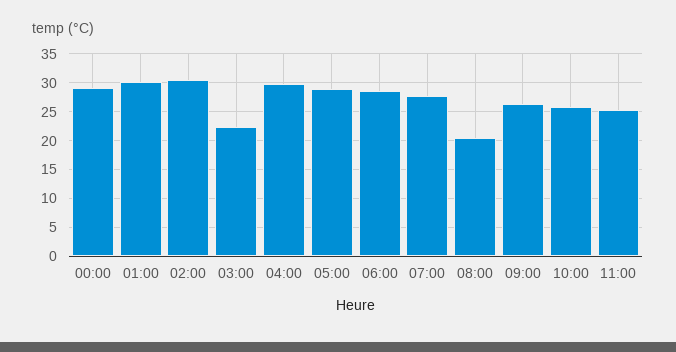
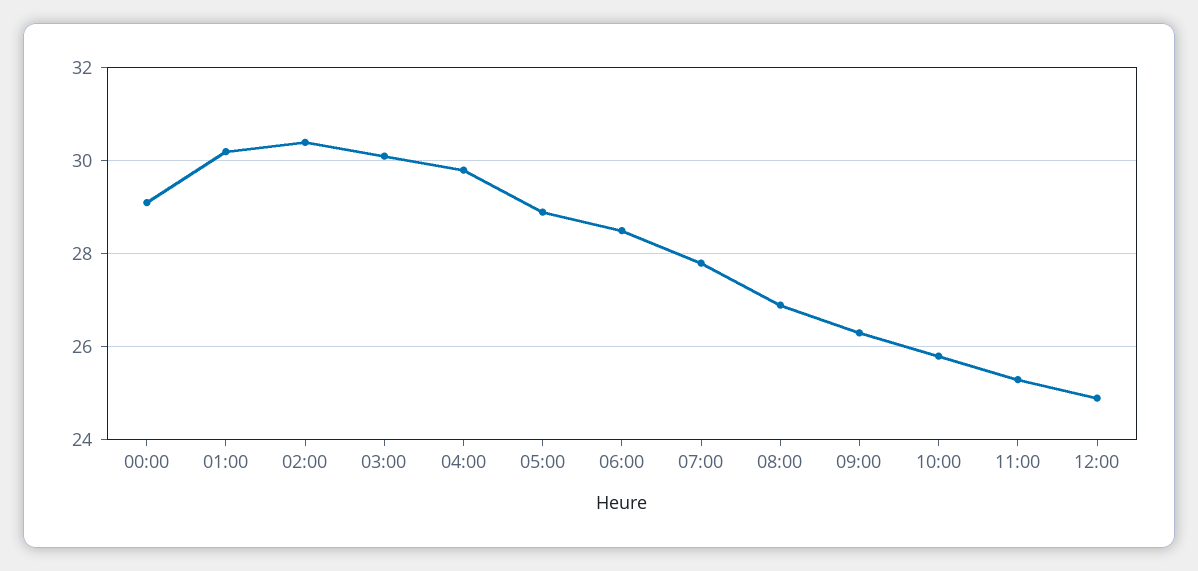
03:00: 22.5 -> 30
08:00: 20 -> 27
12:00: none -> 25

